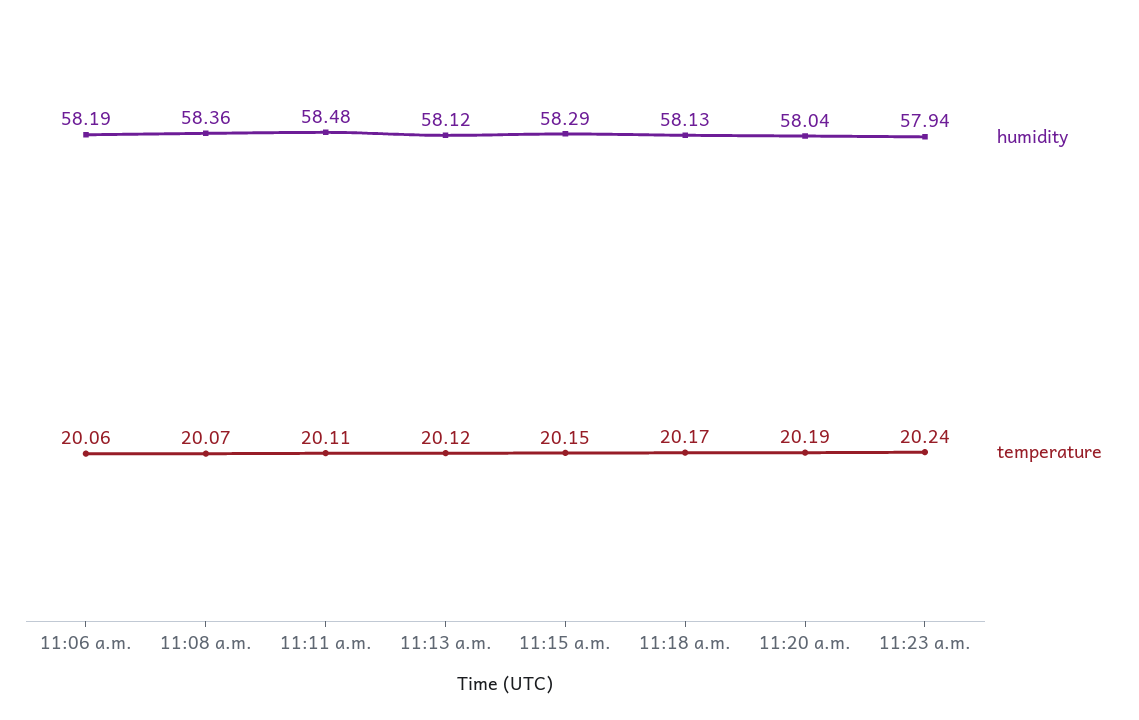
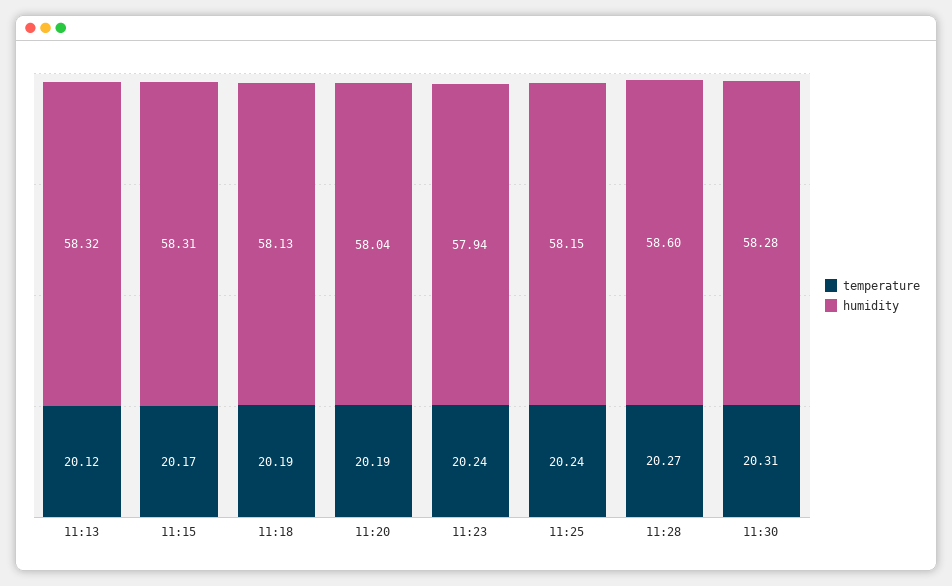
humidity, 11:06 a.m.: 58.19 -> none
temperature, 11:06 a.m.: 20.06 -> none
humidity, 11:08 a.m.: 58.36 -> none
temperature, 11:08 a.m.: 20.07 -> none
humidity, 11:11 a.m.: 58.48 -> none
temperature, 11:11 a.m.: 20.11 -> none
humidity, 11:13 a.m.: 58.12 -> 58.32
humidity, 11:15 a.m.: 58.29 -> 58.31
temperature, 11:15 a.m.: 20.15 -> 20.17
temperature, 11:18 a.m.: 20.17 -> 20.19
temperature, 11:25: none -> 20.24
humidity, 11:25: none -> 58.15
temperature, 11:28: none -> 20.27
humidity, 11:28: none -> 58.6
temperature, 11:30: none -> 20.31
humidity, 11:30: none -> 58.28

